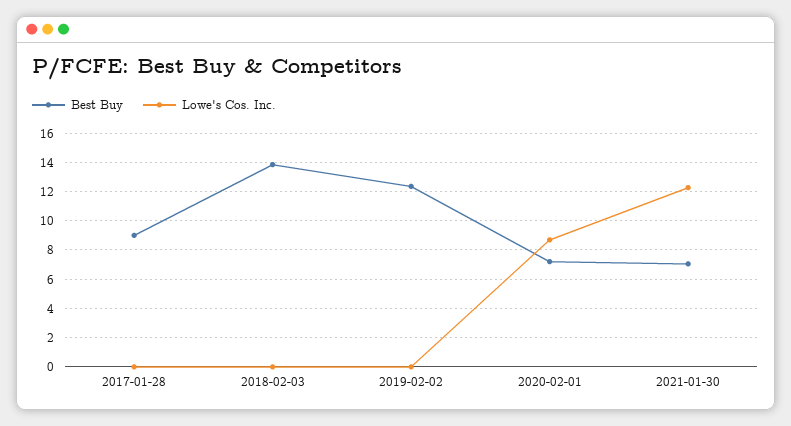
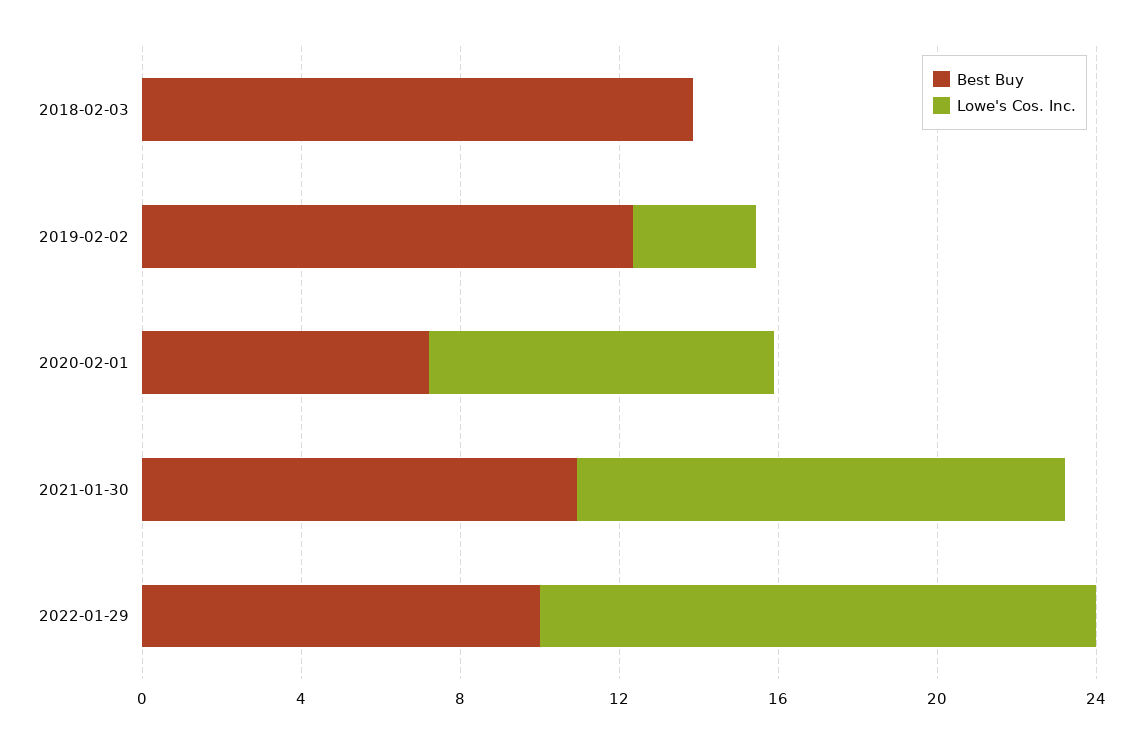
Best Buy, 2017-01-28: 9 -> none
Lowe's Cos. Inc., 2017-01-28: 0 -> none
Lowe's Cos. Inc., 2019-02-02: 0 -> 3
Best Buy, 2021-01-30: 7 -> 11
Best Buy, 2022-01-29: none -> 10
Lowe's Cos. Inc., 2022-01-29: none -> 14

